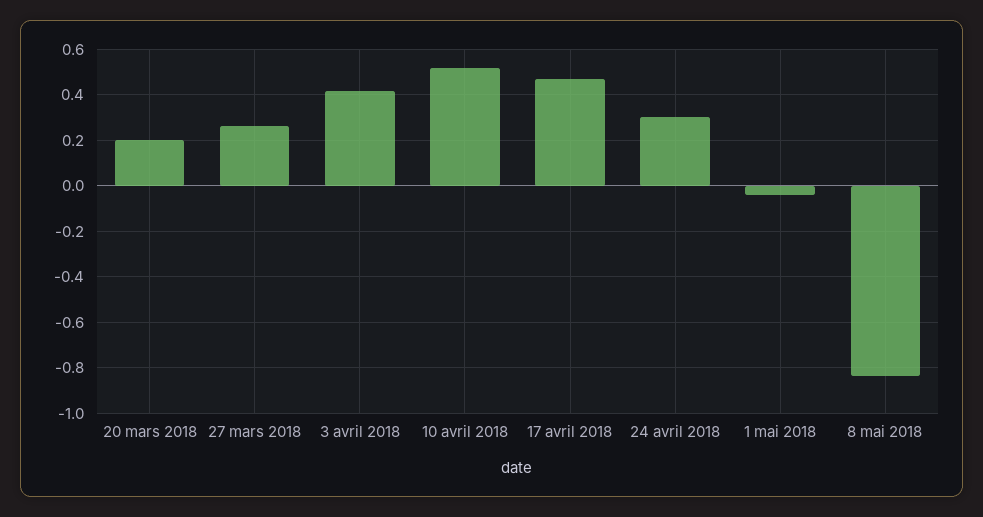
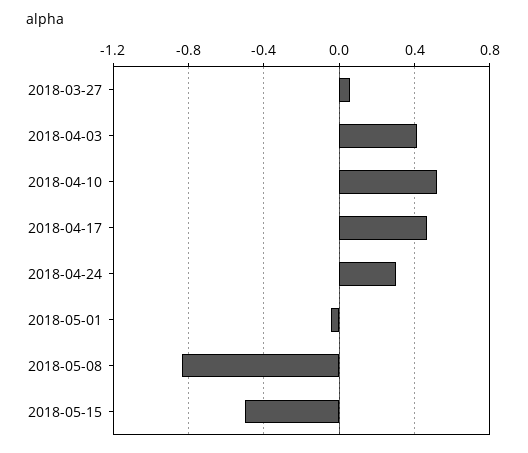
20 mars 2018: 0.2 -> none
27 mars 2018: 0.25 -> 0.05
2018-05-15: none -> -0.5

